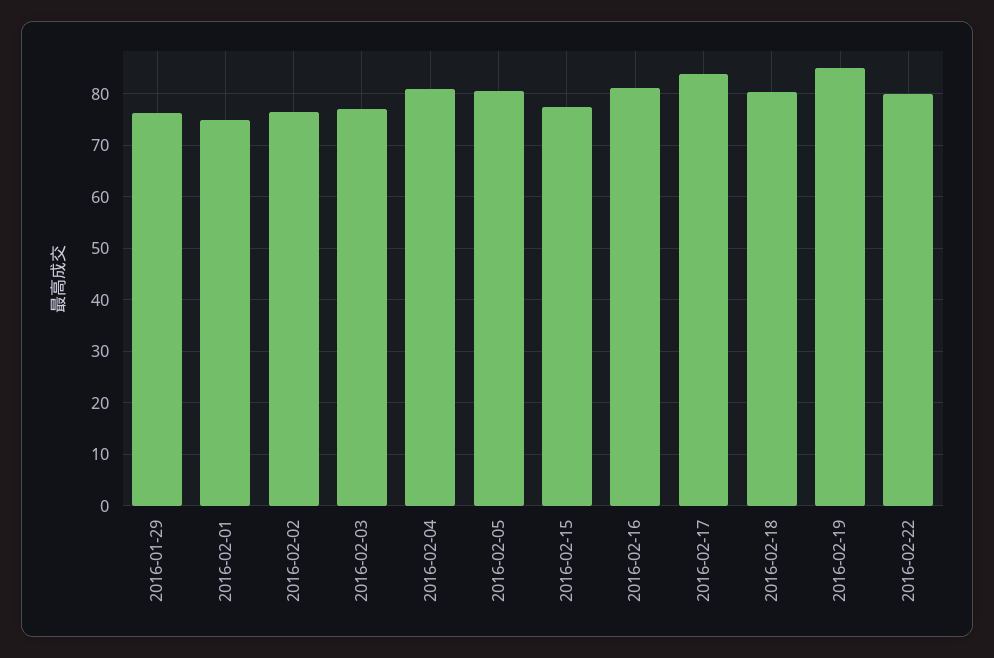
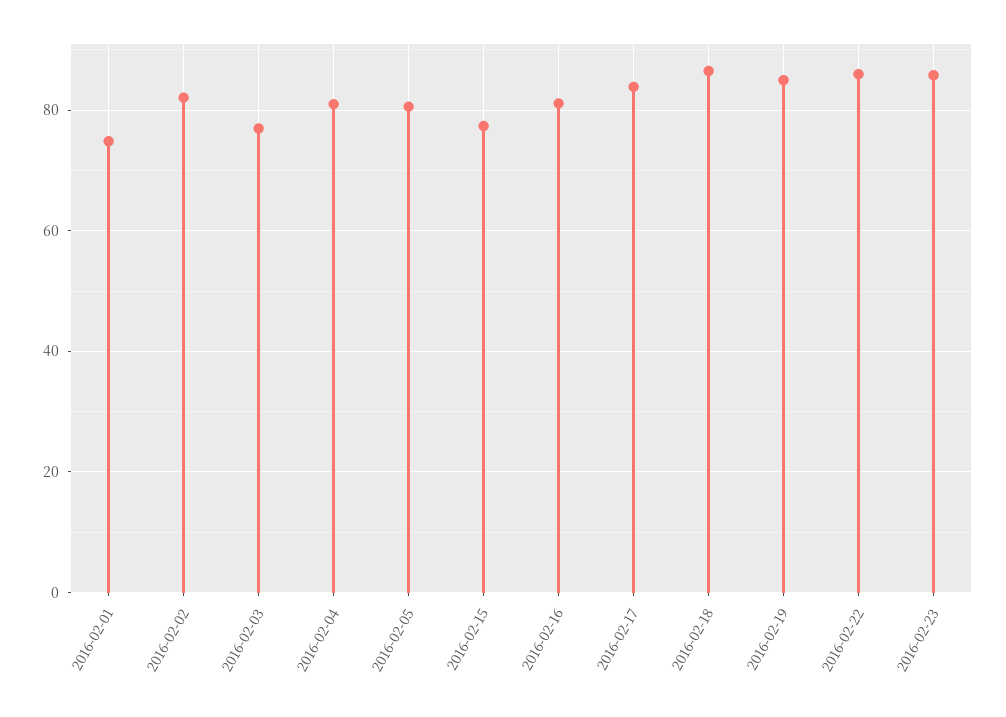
2016-01-29: 76 -> none
2016-02-02: 76 -> 82
2016-02-18: 80 -> 86
2016-02-22: 80 -> 86
2016-02-23: none -> 86

